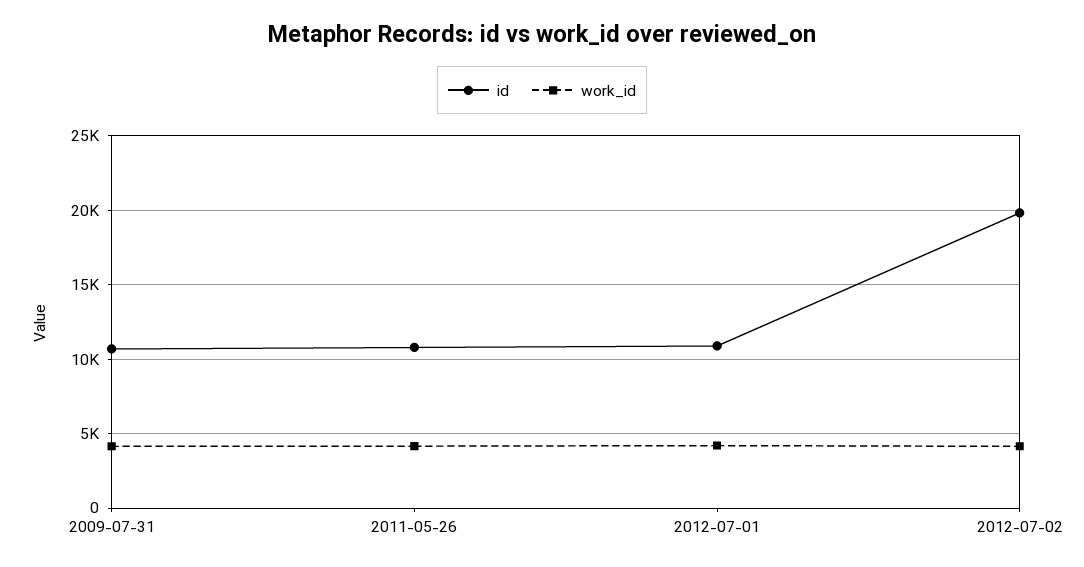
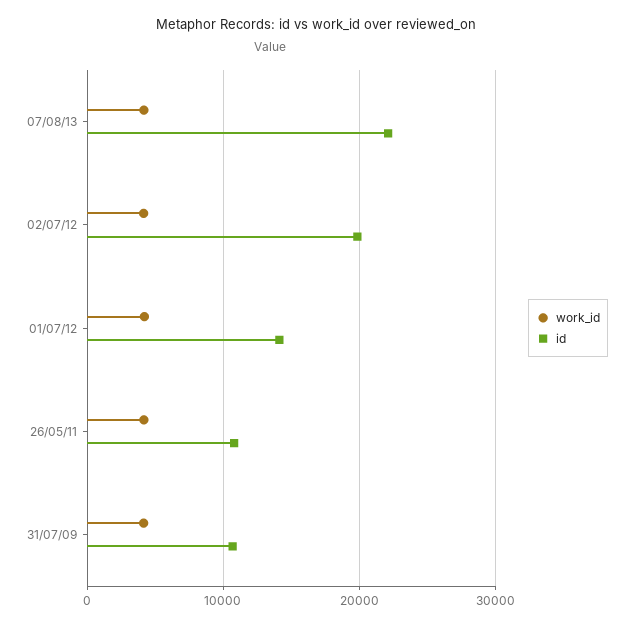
id, 2012-07-01: 11000 -> 14000
work_id, 07/08/13: none -> 4000
id, 07/08/13: none -> 22000

